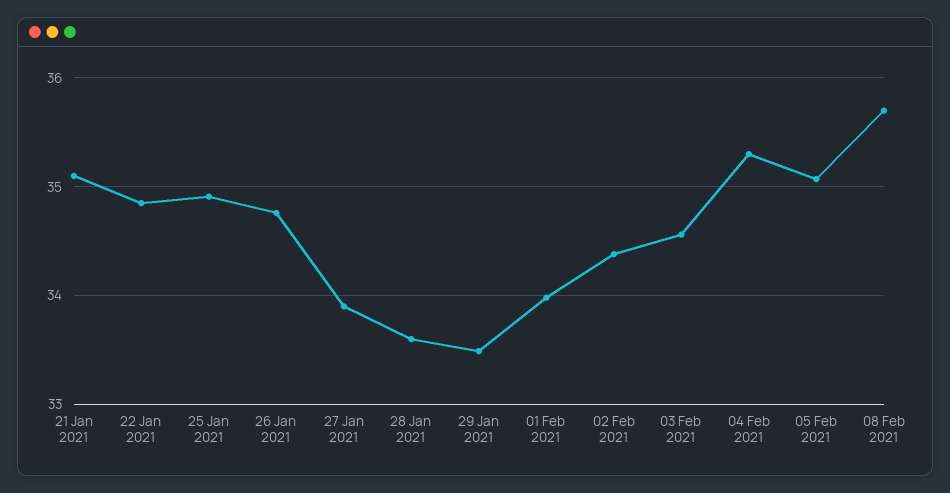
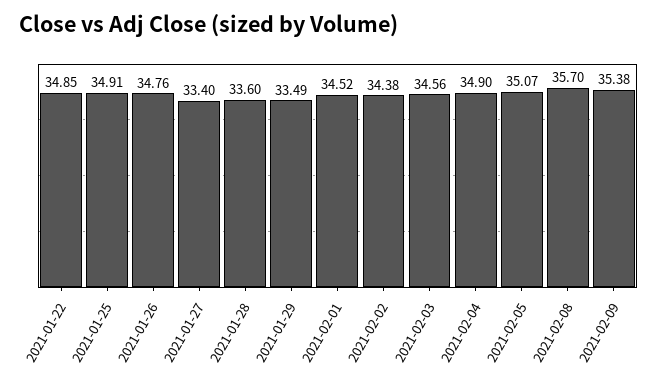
21 Jan 2021: 35.1 -> none
27 Jan 2021: 33.9 -> 33.4
01 Feb 2021: 34 -> 34.52
04 Feb 2021: 35.3 -> 34.9
2021-02-09: none -> 35.38

